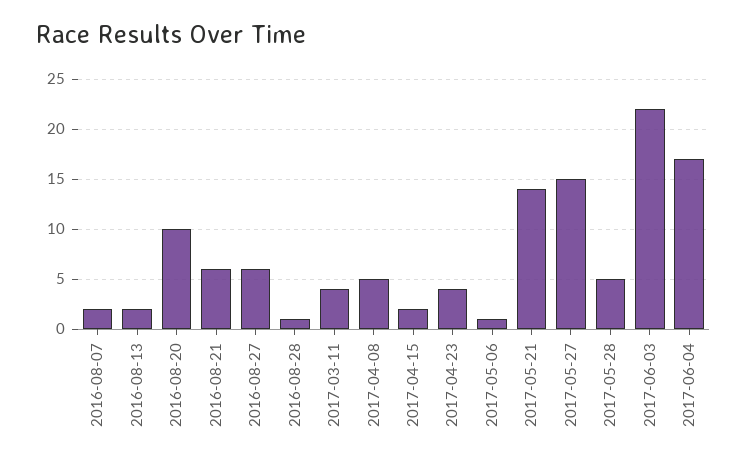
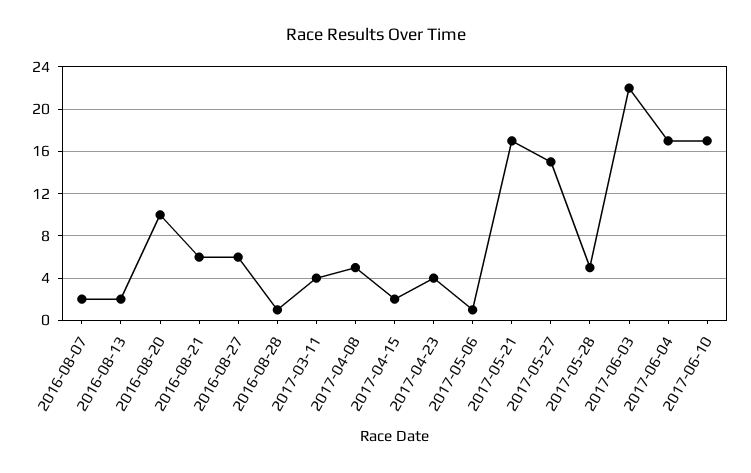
2017-05-21: 14 -> 17
2017-06-10: none -> 17

